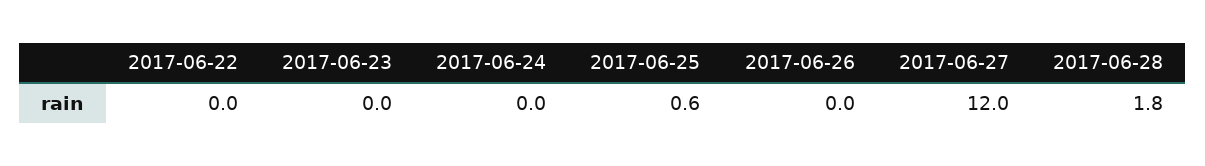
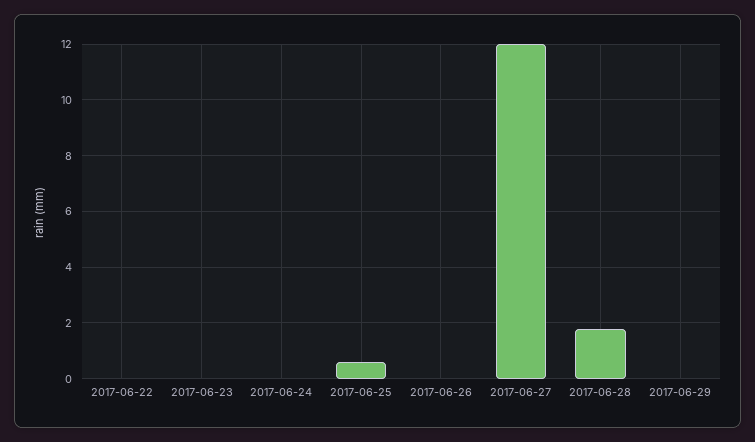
2017-06-29: none -> 0

